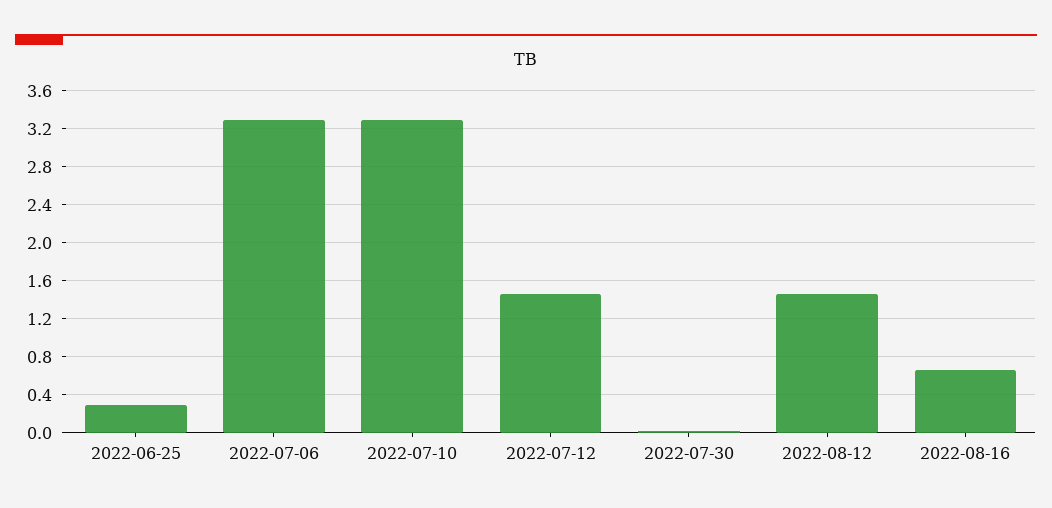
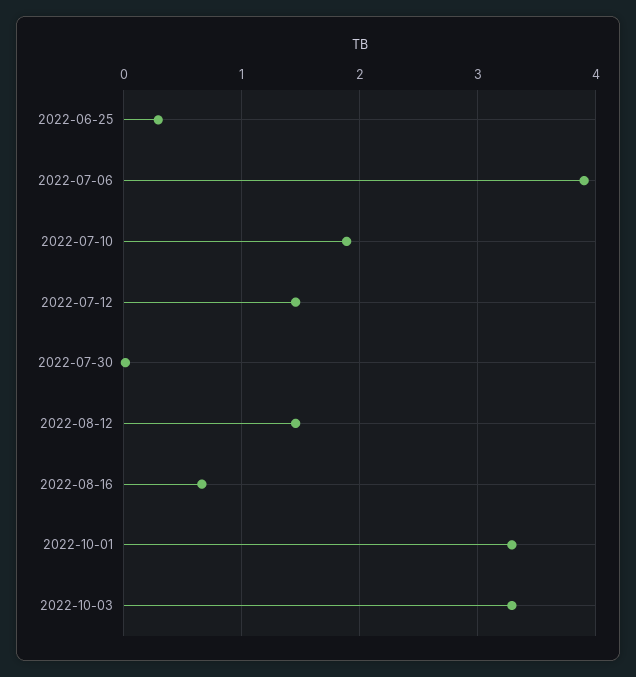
2022-07-06: 3.3 -> 3.9
2022-07-10: 3.3 -> 1.9
2022-10-01: none -> 3.3
2022-10-03: none -> 3.3

